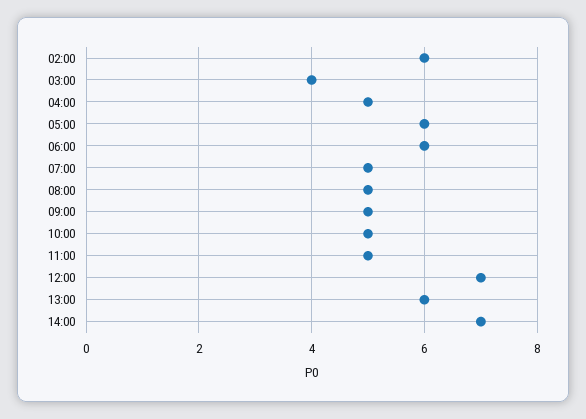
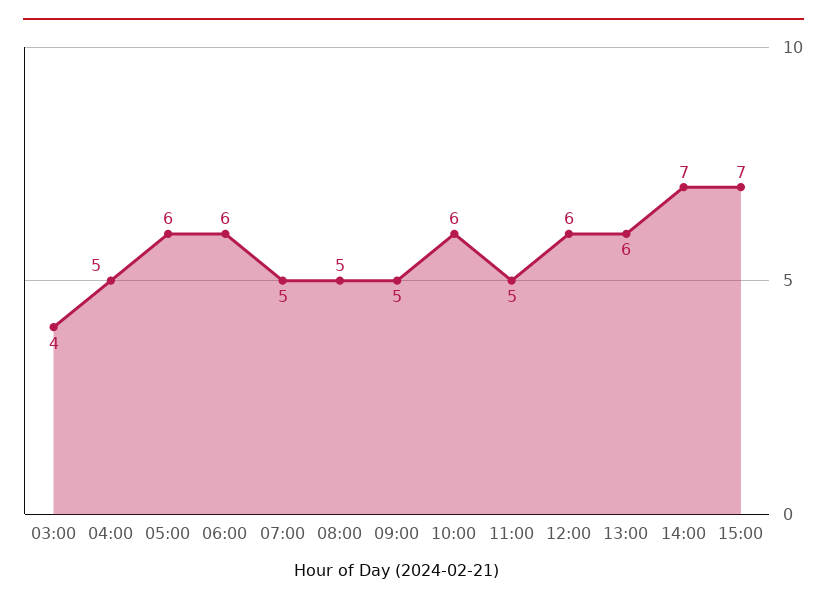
02:00: 6 -> none
10:00: 5 -> 6
12:00: 7 -> 6
15:00: none -> 7

